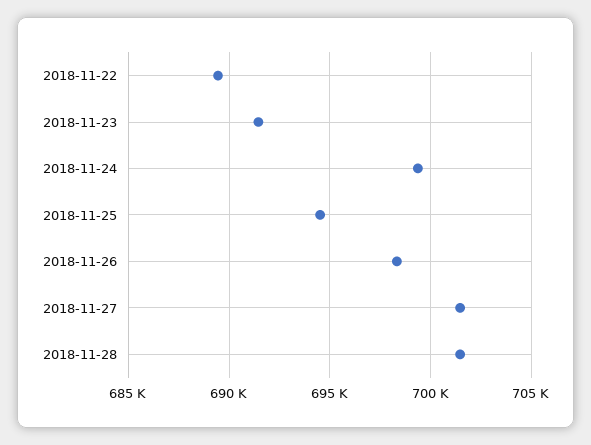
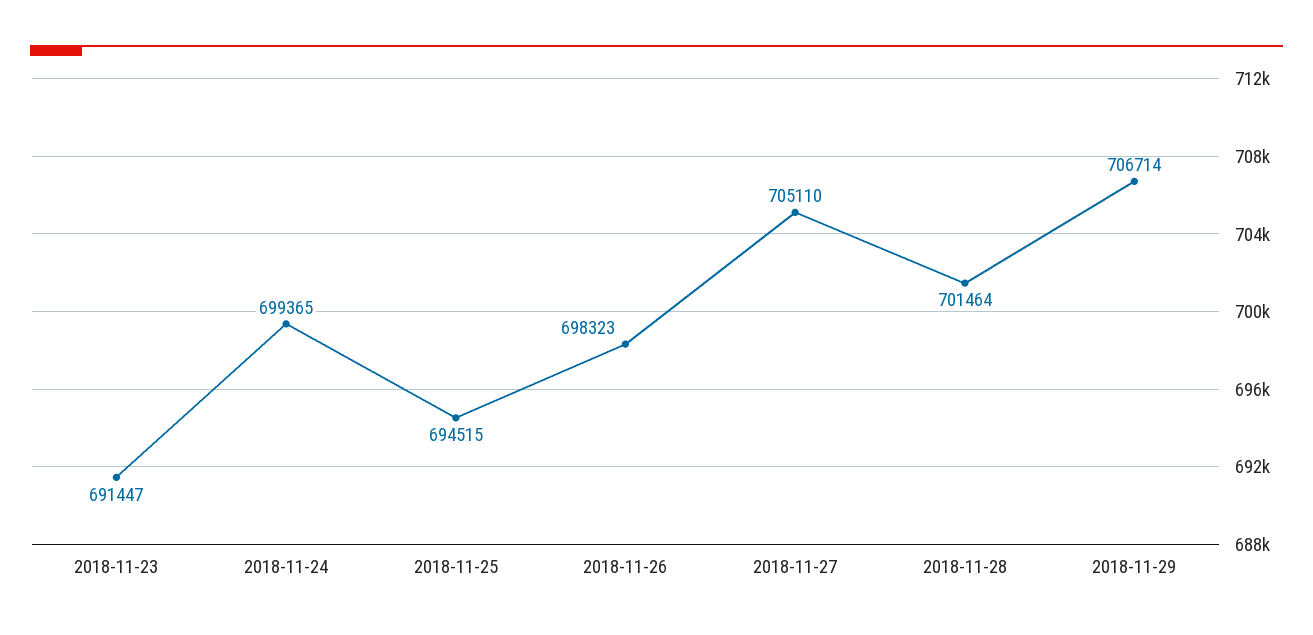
2018-11-22: 689500 -> none
2018-11-27: 701500 -> 705110
2018-11-29: none -> 706714

